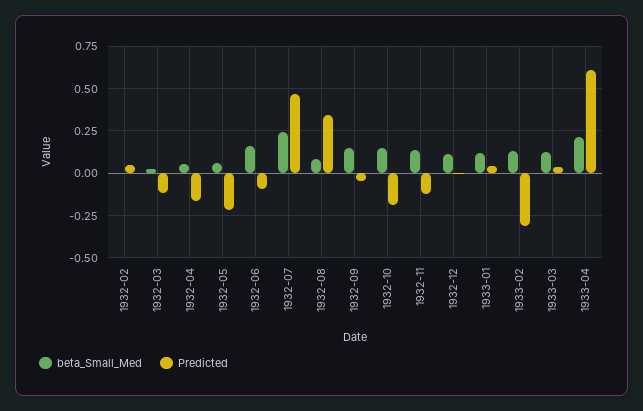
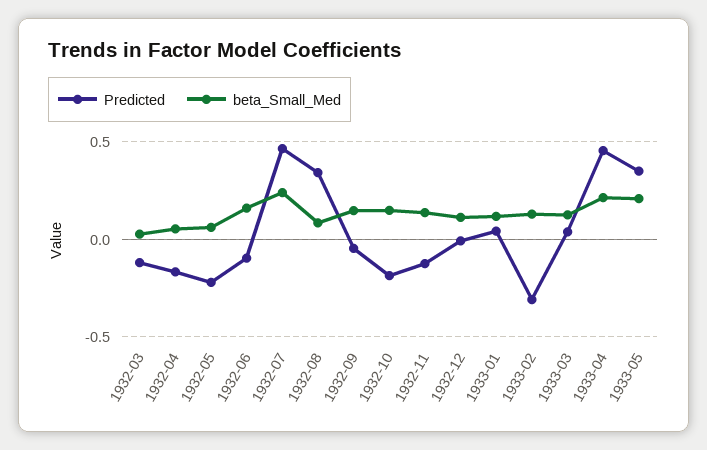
beta_Small_Med, 1932-02: 0 -> none
Predicted, 1932-02: 0.05 -> none
Predicted, 1933-04: 0.6 -> 0.45
Predicted, 1933-05: none -> 0.35
beta_Small_Med, 1933-05: none -> 0.2

